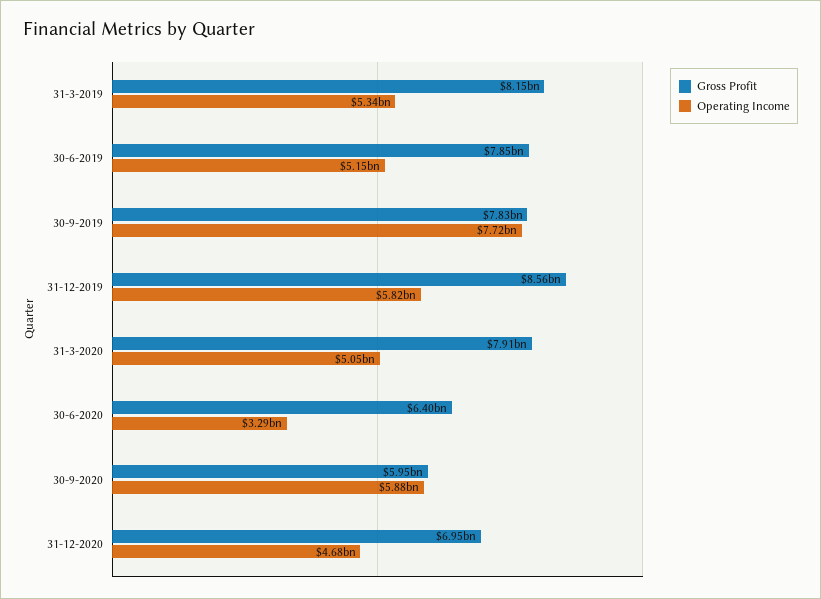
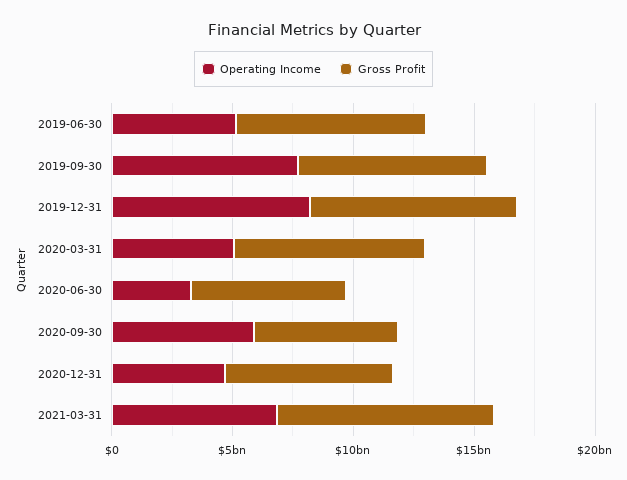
Gross Profit, 31-3-2019: 8150000000 -> none
Operating Income, 31-3-2019: 5340000000 -> none
Operating Income, 31-12-2019: 5820000000 -> 8000000000
Operating Income, 2021-03-31: none -> 7000000000
Gross Profit, 2021-03-31: none -> 9000000000

